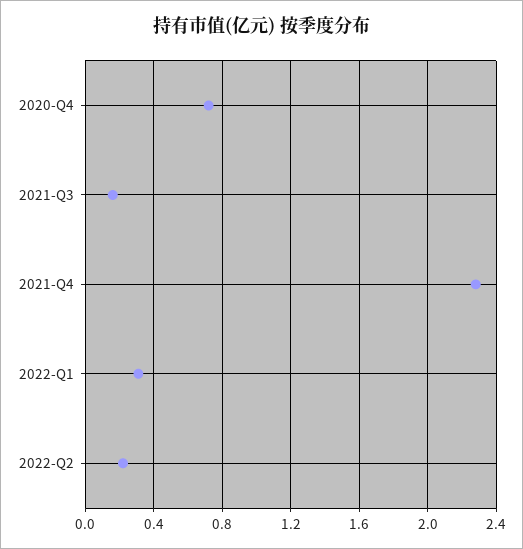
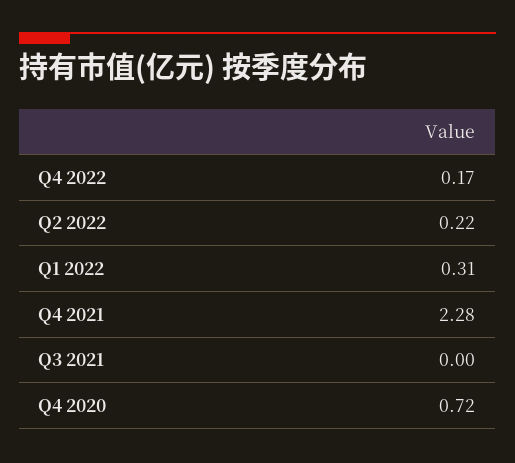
2021-Q3: 0.15 -> 0
Q4 2022: none -> 0.17

